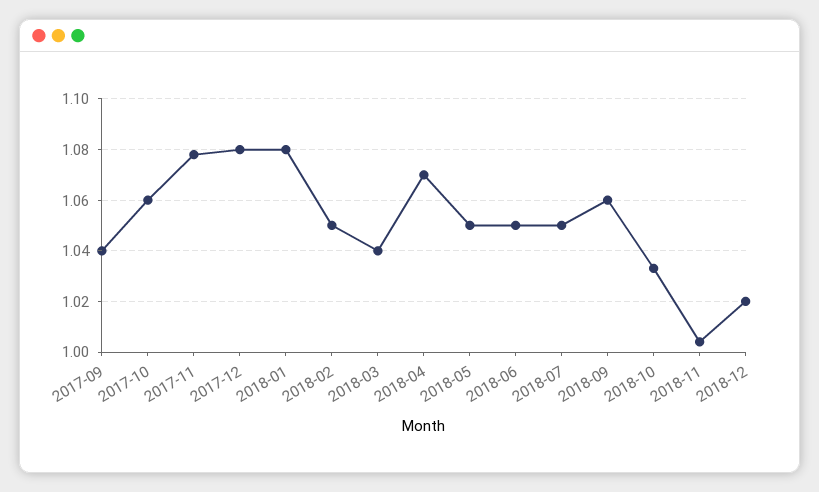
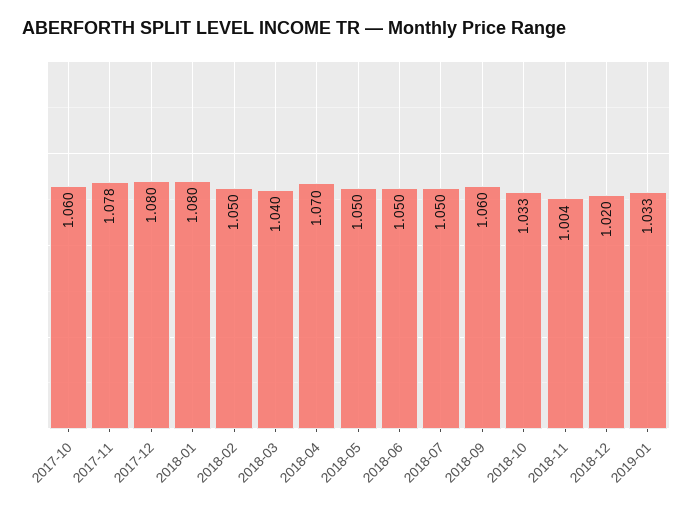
2017-09: 1.04 -> none
2019-01: none -> 1.033

